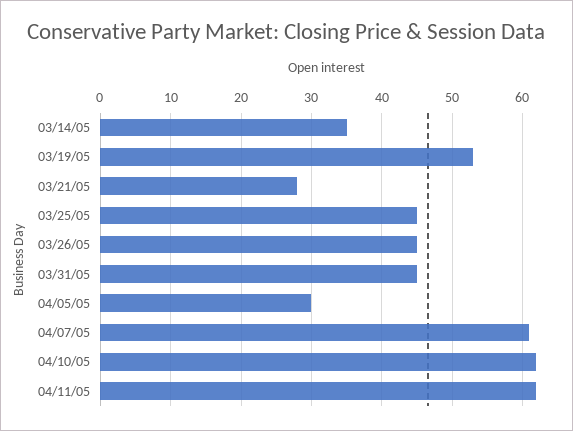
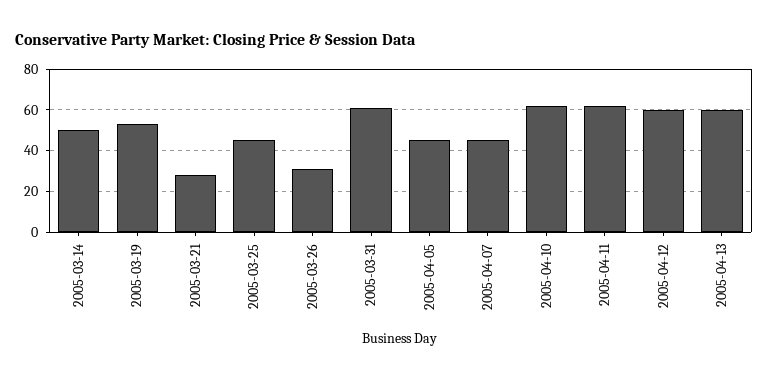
03/14/05: 35 -> 50
03/26/05: 45 -> 30
03/31/05: 45 -> 60
04/05/05: 30 -> 45
04/07/05: 61 -> 45
2005-04-12: none -> 60
2005-04-13: none -> 60

